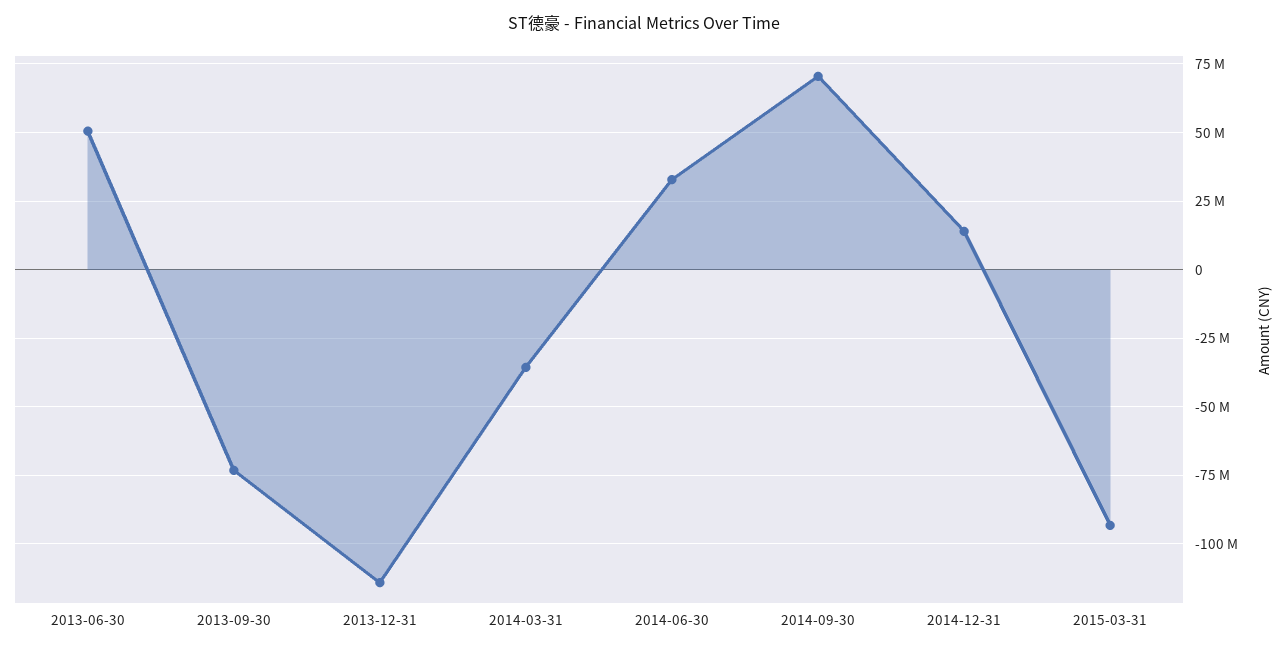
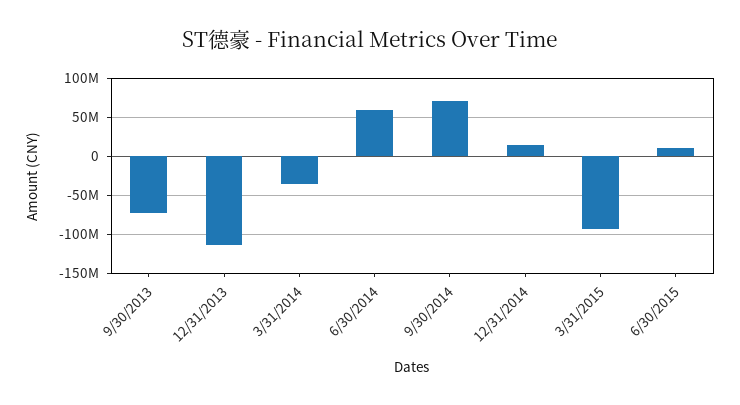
2013-06-30: 50000000 -> none
2014-06-30: 32500000 -> 60000000
6/30/2015: none -> 10000000

